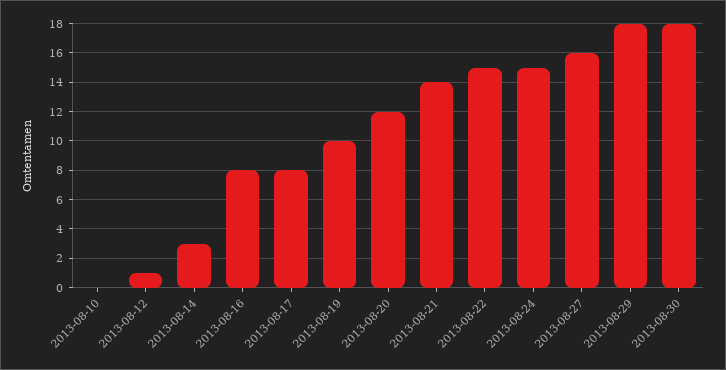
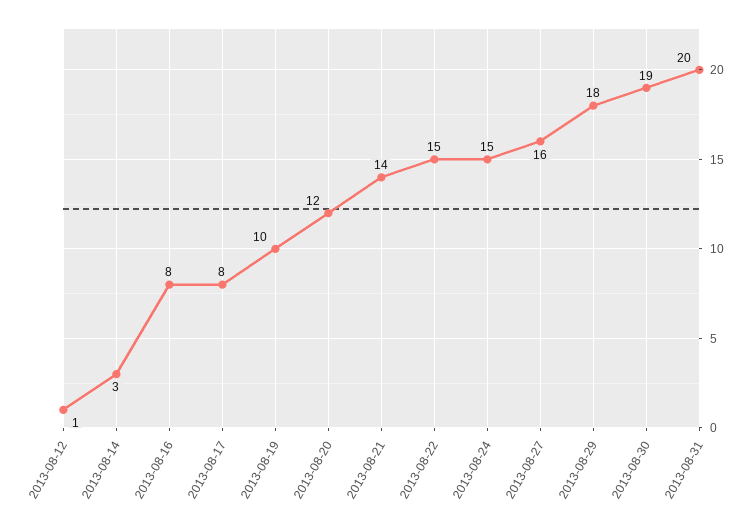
2013-08-10: 0 -> none
2013-08-30: 18 -> 19
2013-08-31: none -> 20

